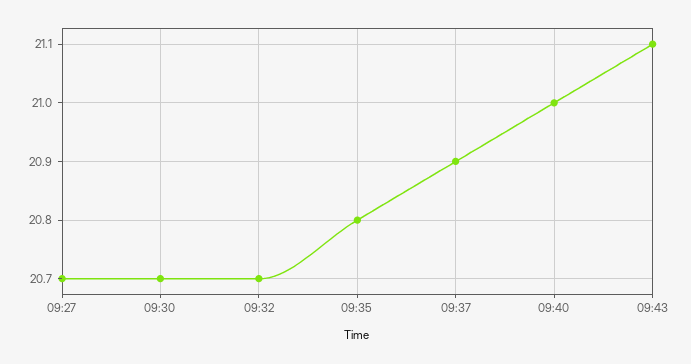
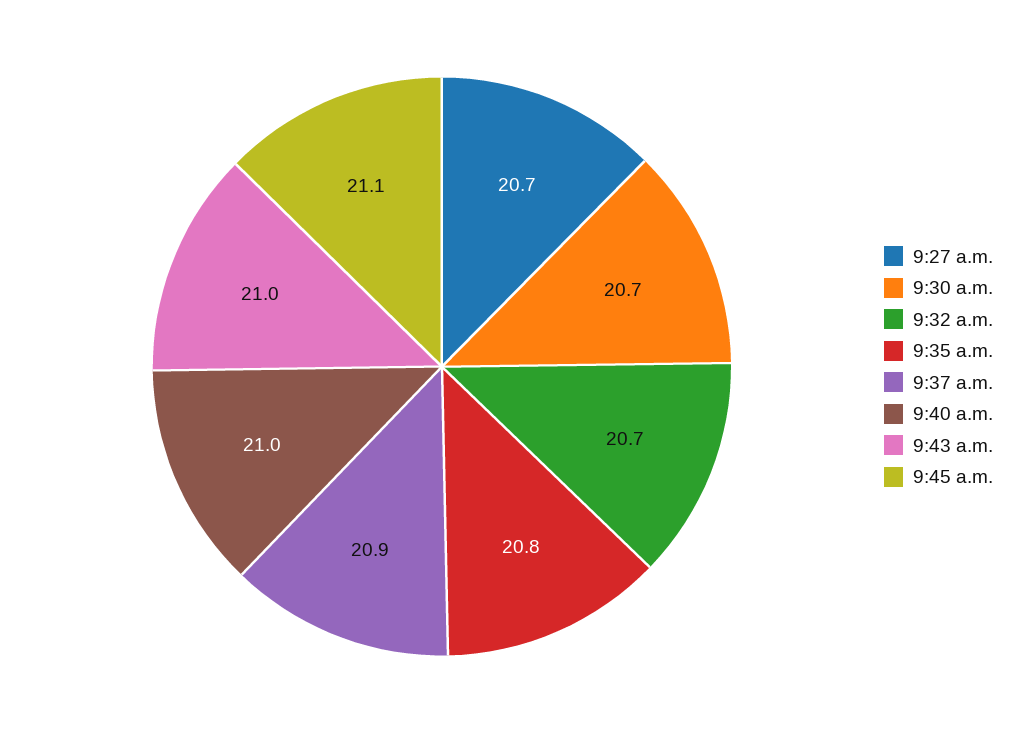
09:43: 21.1 -> 21
9:45 a.m.: none -> 21.1

